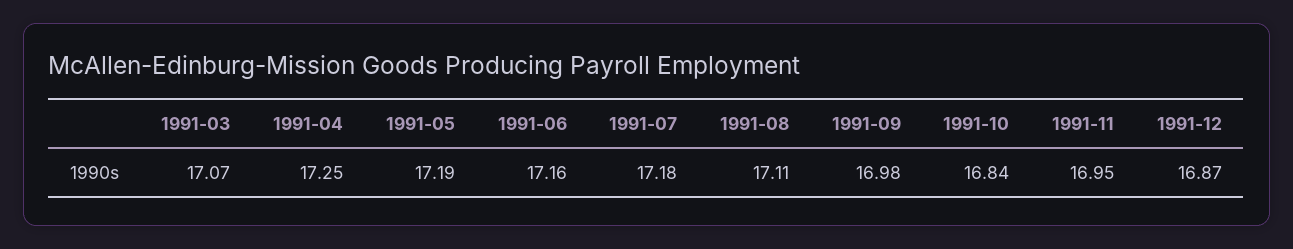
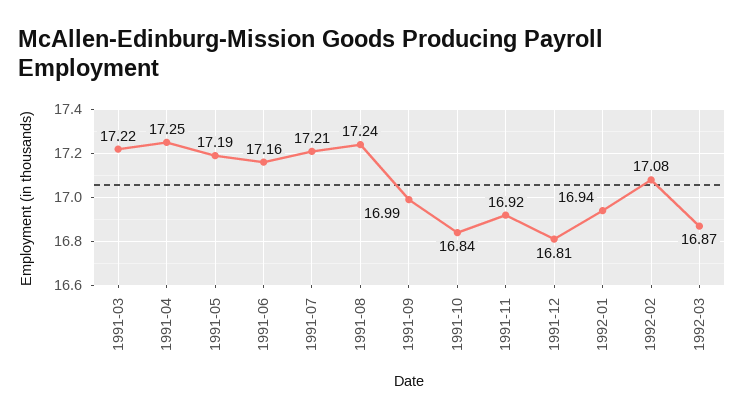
1991-03: 17.07 -> 17.22
1991-07: 17.18 -> 17.21
1991-08: 17.11 -> 17.24
1991-09: 16.98 -> 16.99
1991-11: 16.95 -> 16.92
1991-12: 16.87 -> 16.81
1992-01: none -> 16.94
1992-02: none -> 17.08
1992-03: none -> 16.87

